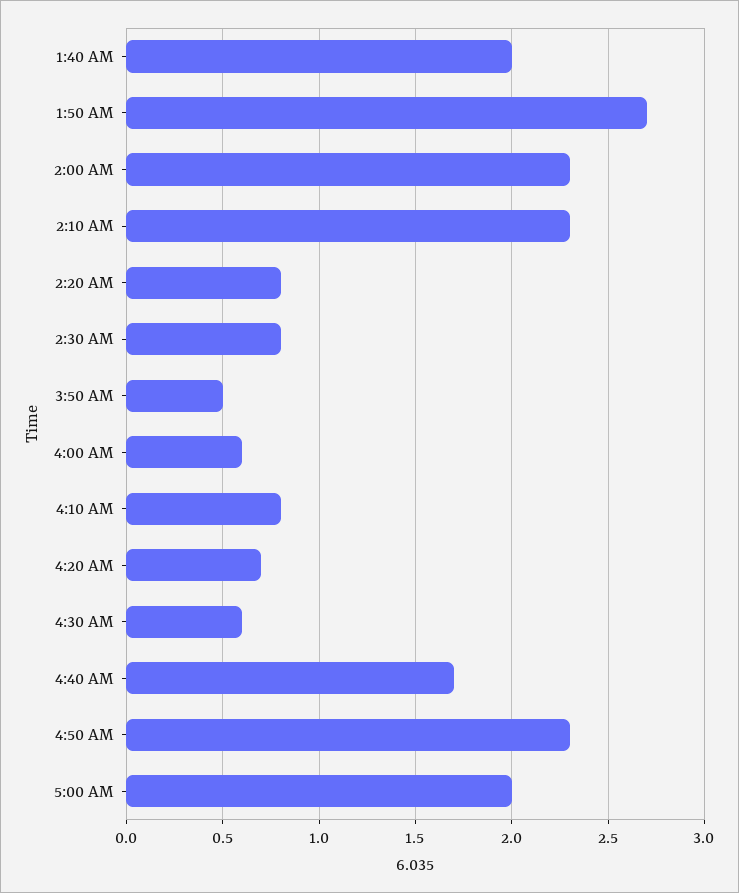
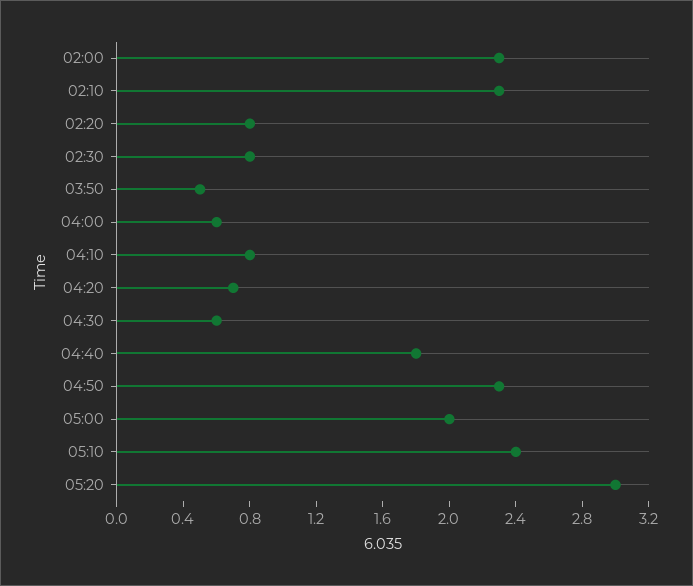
1:40 AM: 2 -> none
1:50 AM: 2.7 -> none
4:40 AM: 1.7 -> 1.8
05:10: none -> 2.4
05:20: none -> 3

